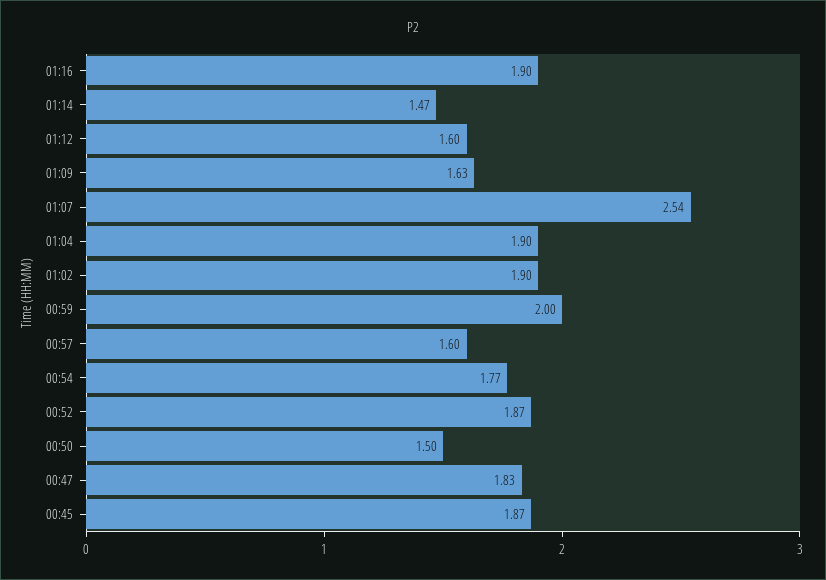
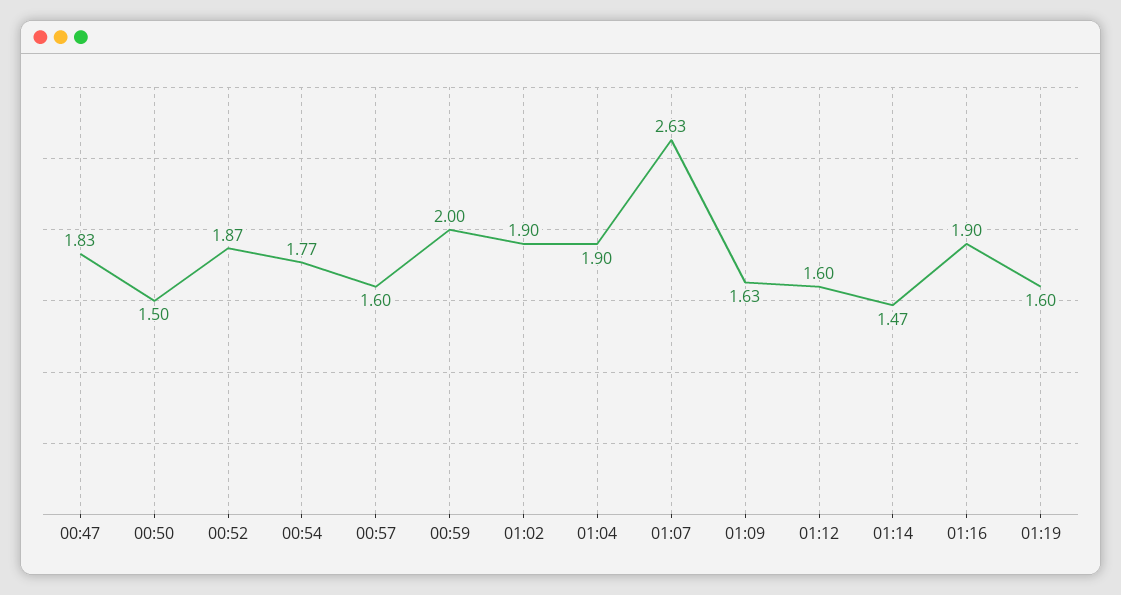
01:07: 2.54 -> 2.63
00:45: 1.87 -> none
01:19: none -> 1.6

